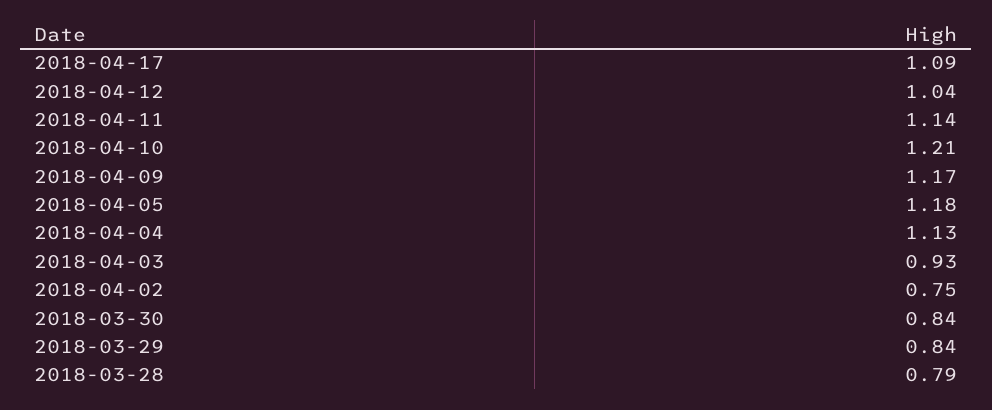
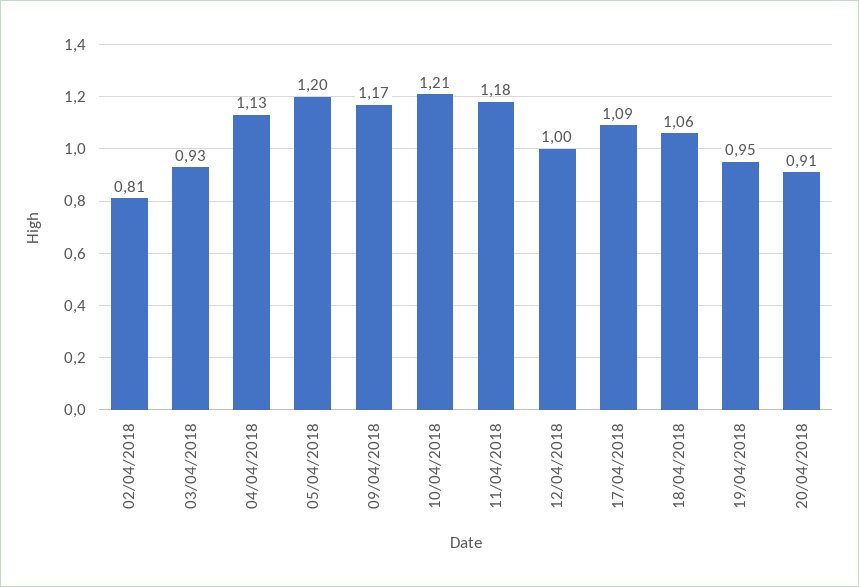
2018-04-12: 1.04 -> 1
2018-04-11: 1.14 -> 1.18
2018-04-05: 1.18 -> 1.2
2018-04-02: 0.75 -> 0.81
2018-03-30: 0.84 -> none
2018-03-29: 0.84 -> none
2018-03-28: 0.79 -> none
18/04/2018: none -> 1.06
19/04/2018: none -> 0.95
20/04/2018: none -> 0.91

